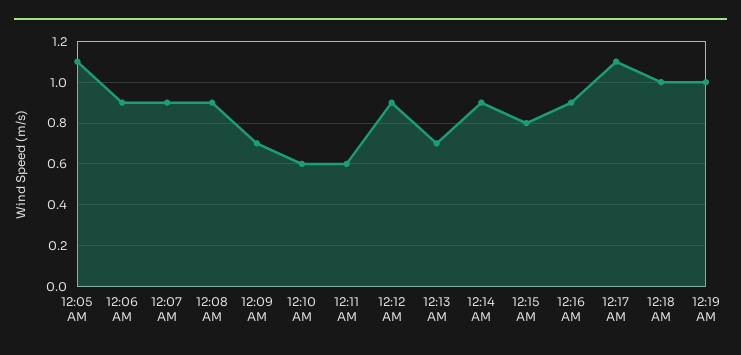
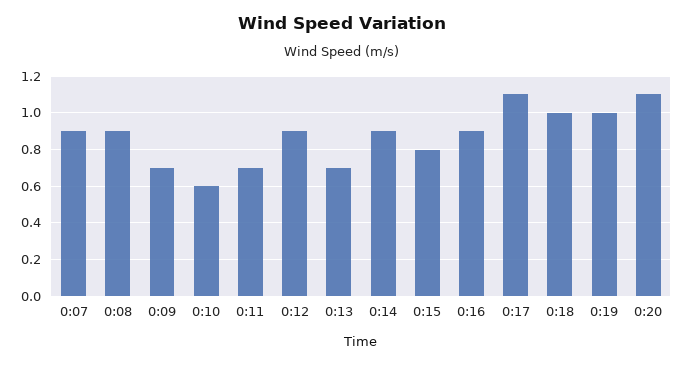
12:05 AM: 1.1 -> none
12:06 AM: 0.9 -> none
12:11 AM: 0.6 -> 0.7
0:20: none -> 1.1

